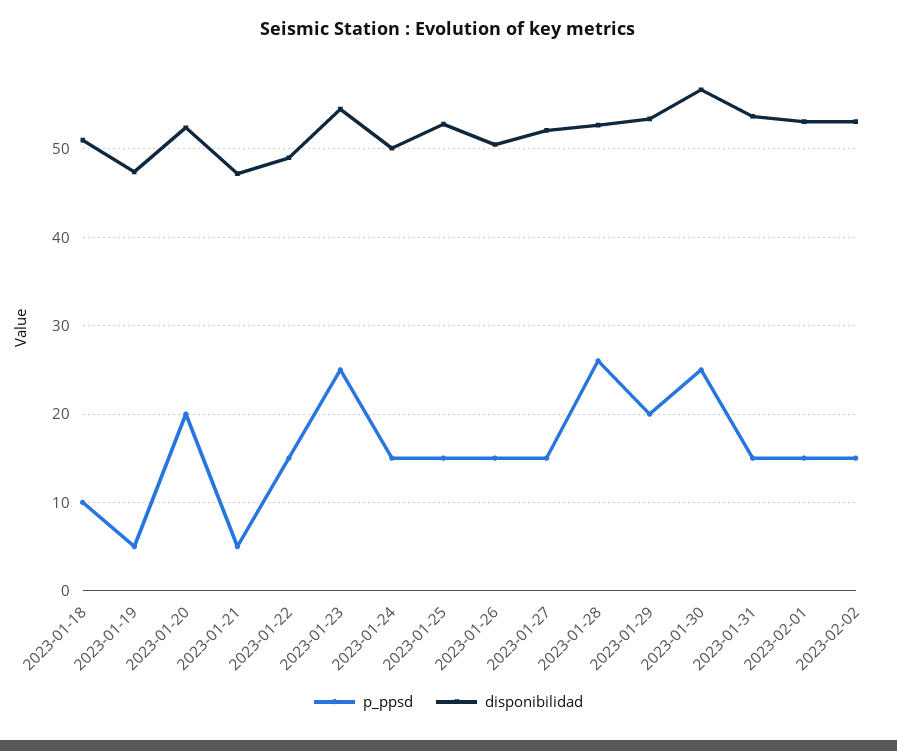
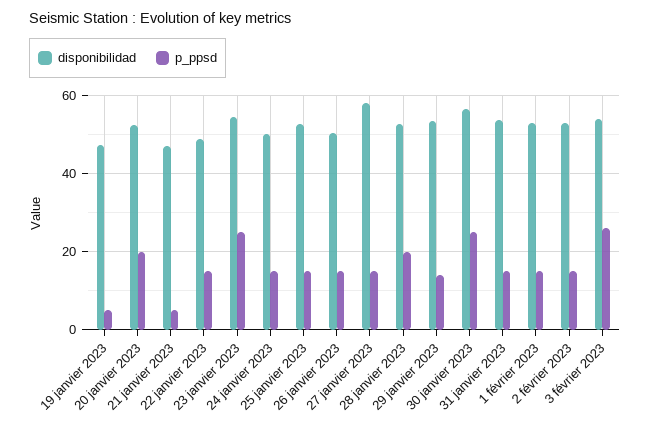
p_ppsd, 2023-01-18: 10 -> none
disponibilidad, 2023-01-18: 51 -> none
disponibilidad, 2023-01-27: 52 -> 58
p_ppsd, 2023-01-28: 26 -> 20
p_ppsd, 2023-01-29: 20 -> 14
disponibilidad, 3 février 2023: none -> 54
p_ppsd, 3 février 2023: none -> 26

